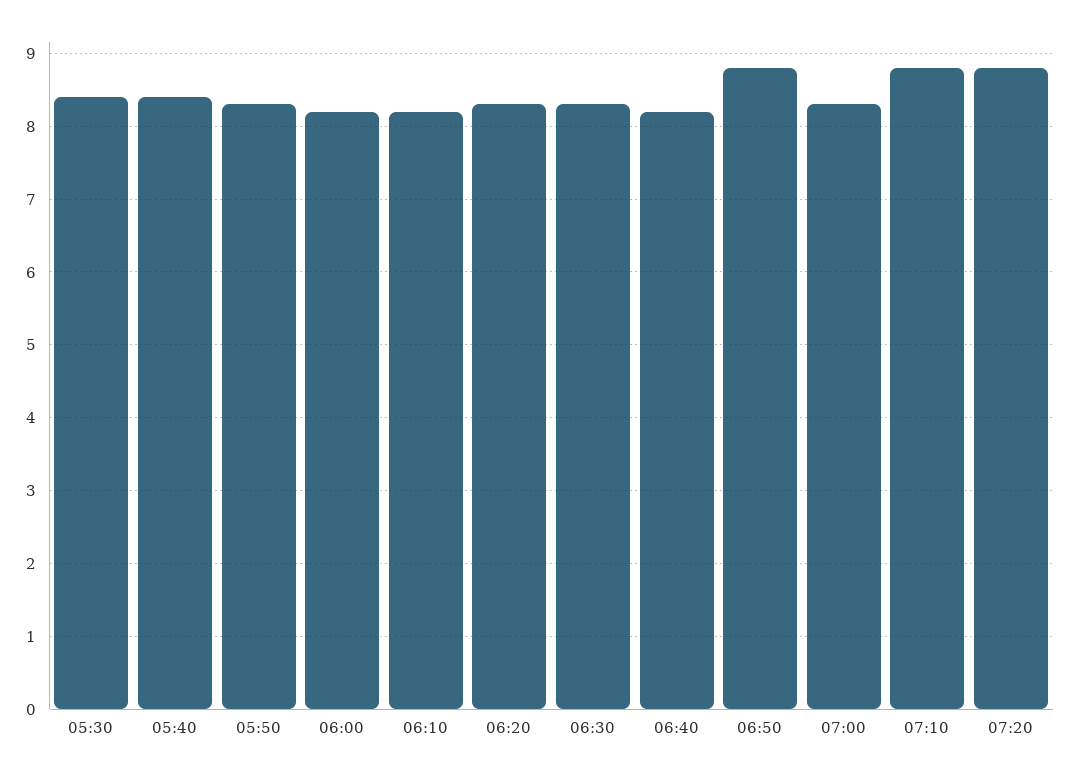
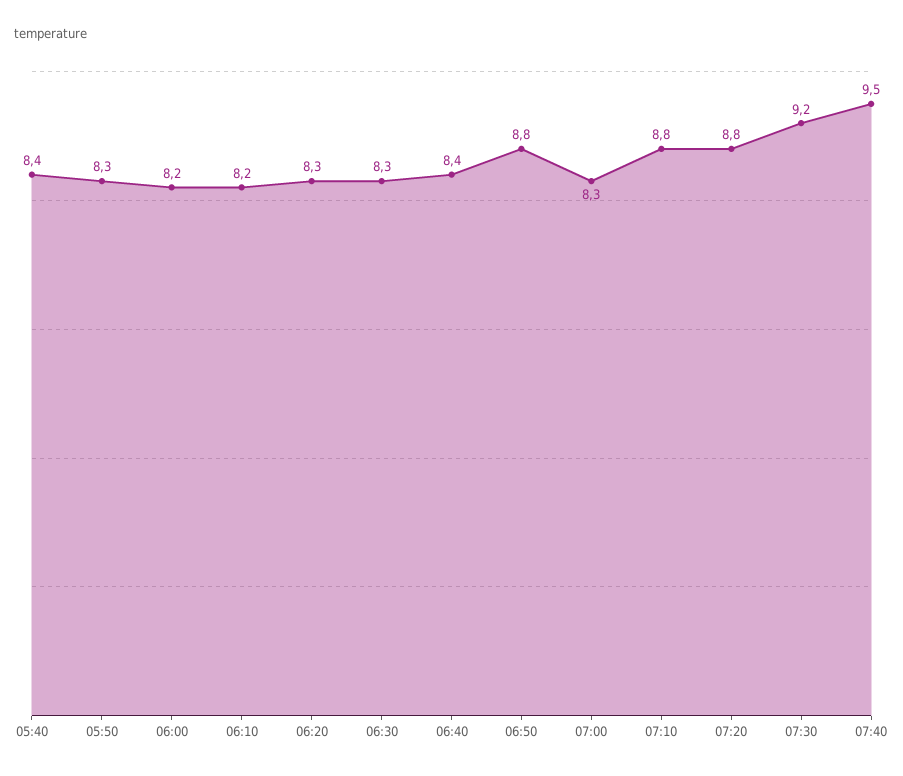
05:30: 8.4 -> none
06:40: 8.2 -> 8.4
07:30: none -> 9.2
07:40: none -> 9.5

